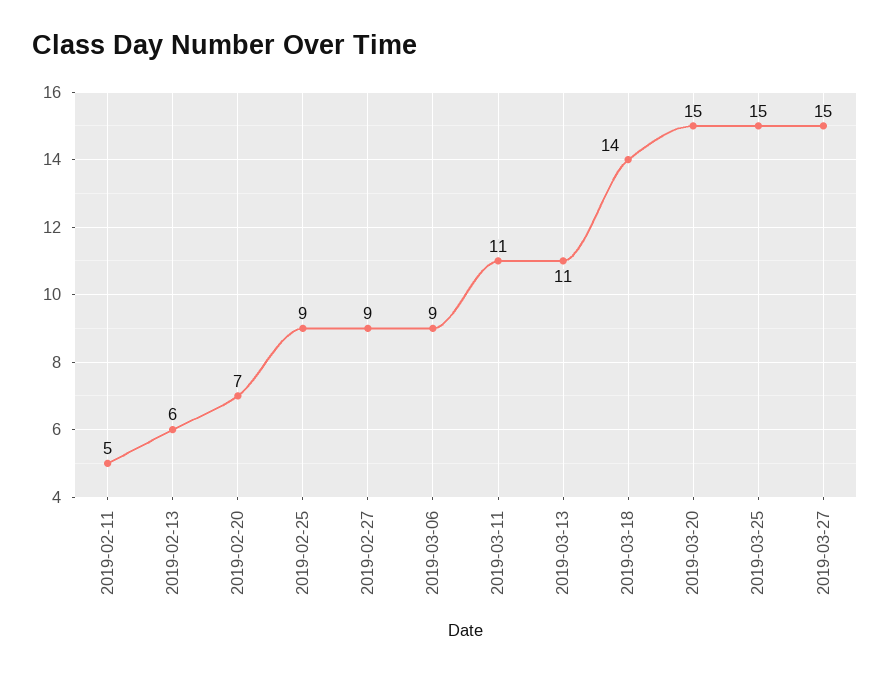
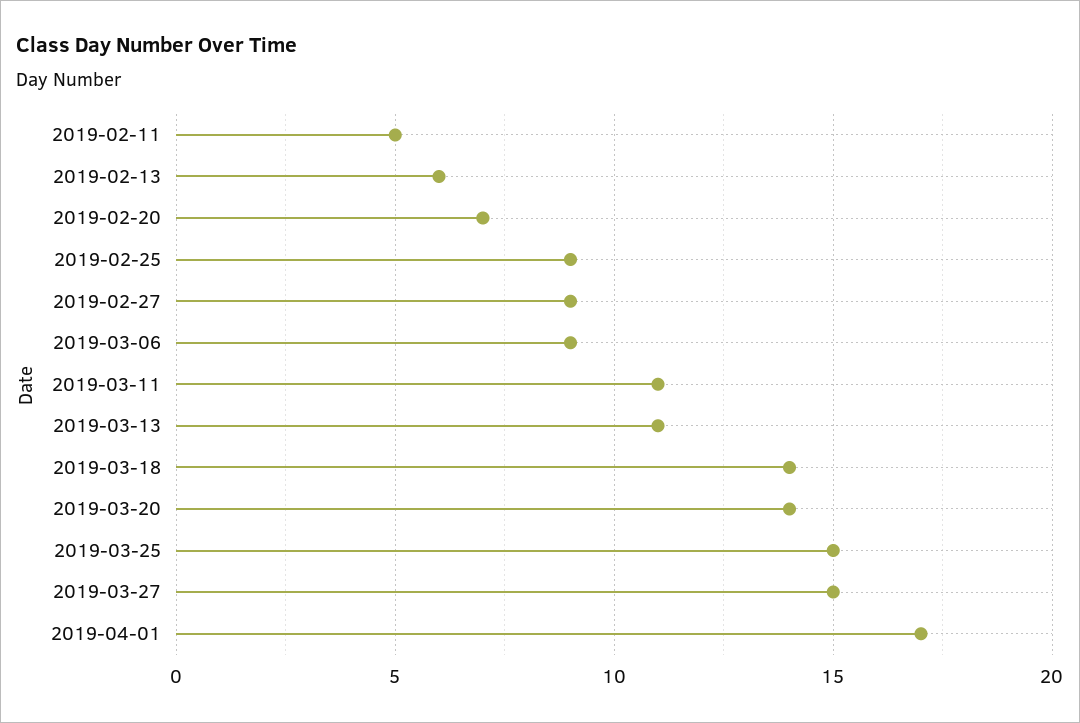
2019-03-20: 15 -> 14
2019-04-01: none -> 17

